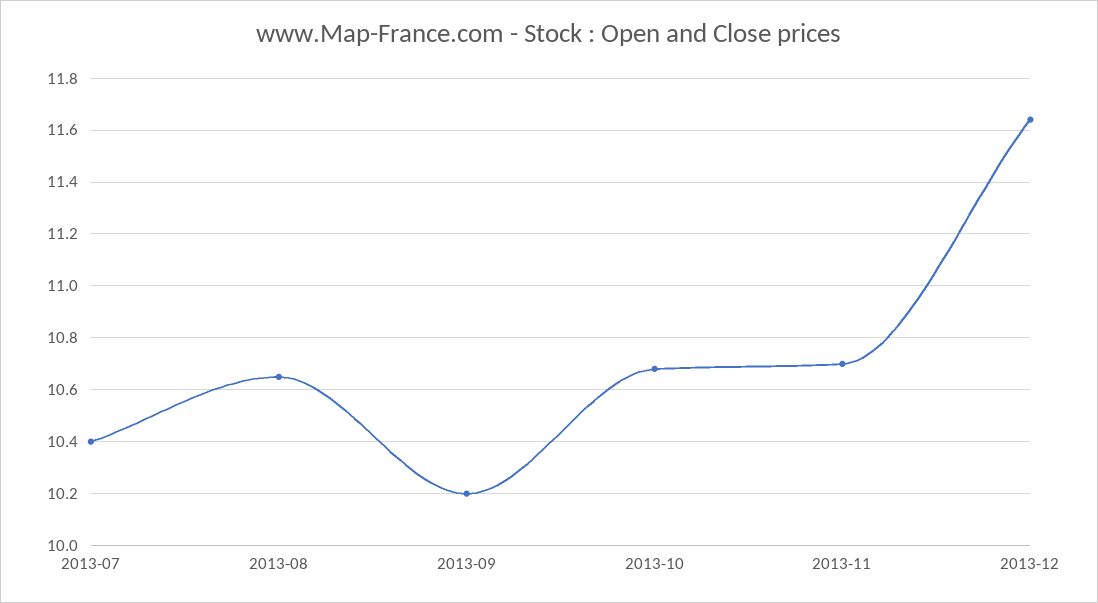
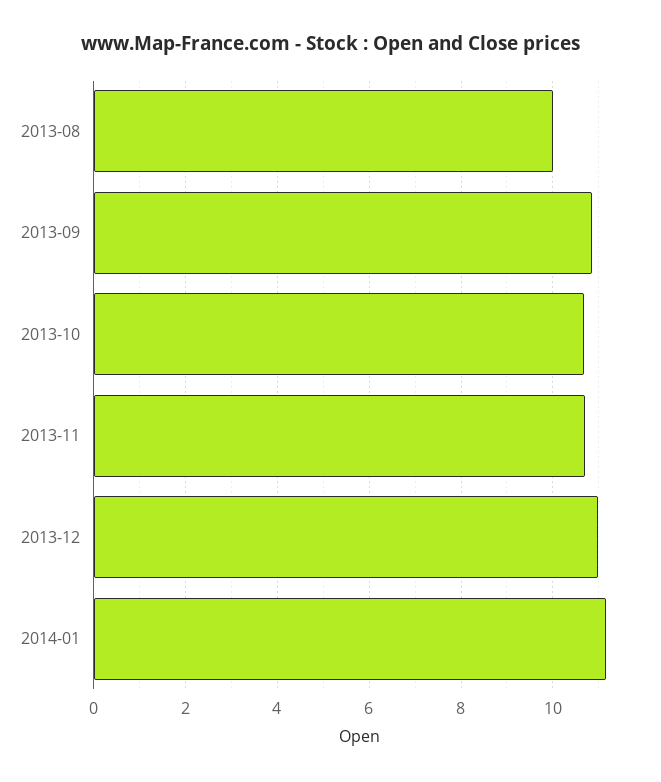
2013-07: 10.4 -> none
2013-08: 10.65 -> 10
2013-09: 10.2 -> 10.8
2013-12: 11.65 -> 11
2014-01: none -> 11.2

